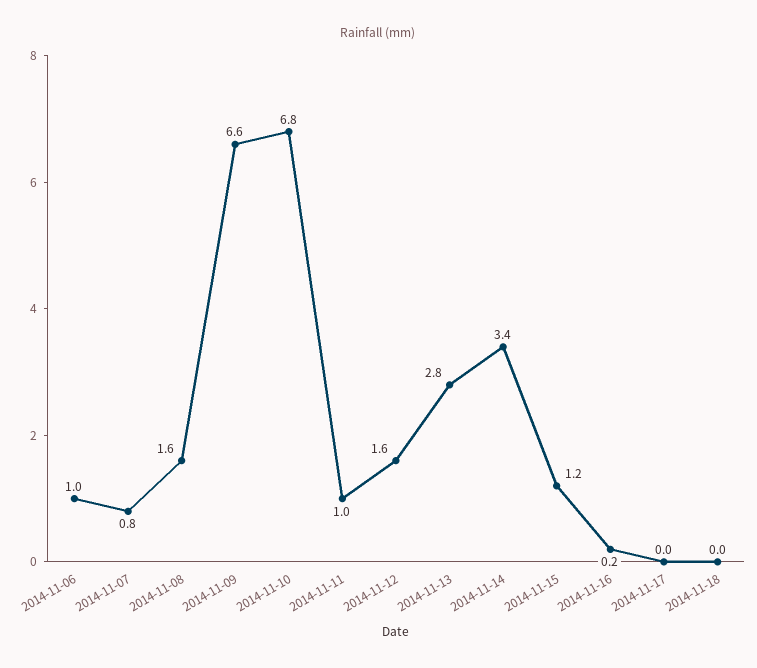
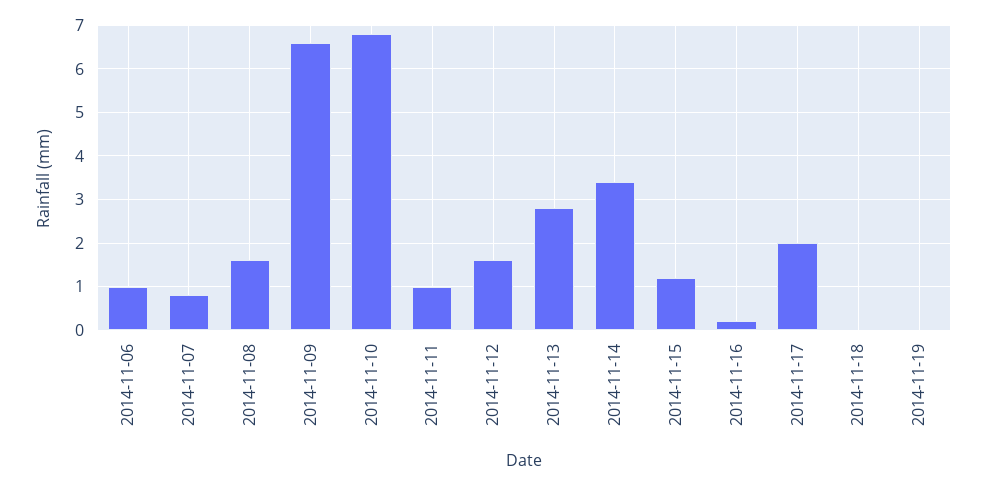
2014-11-17: 0 -> 2
2014-11-19: none -> 0

